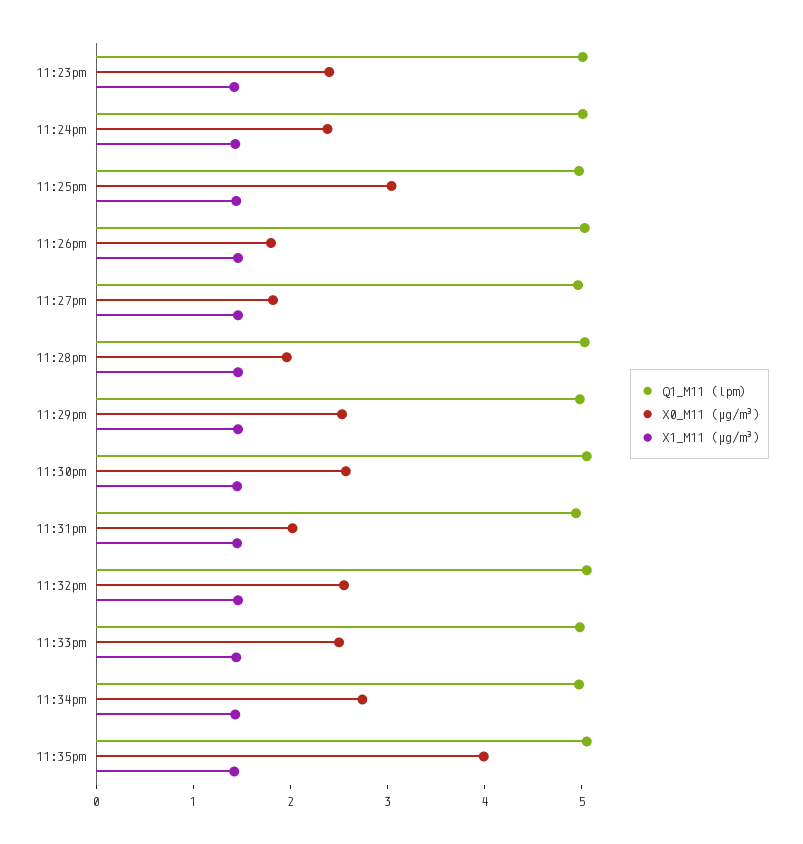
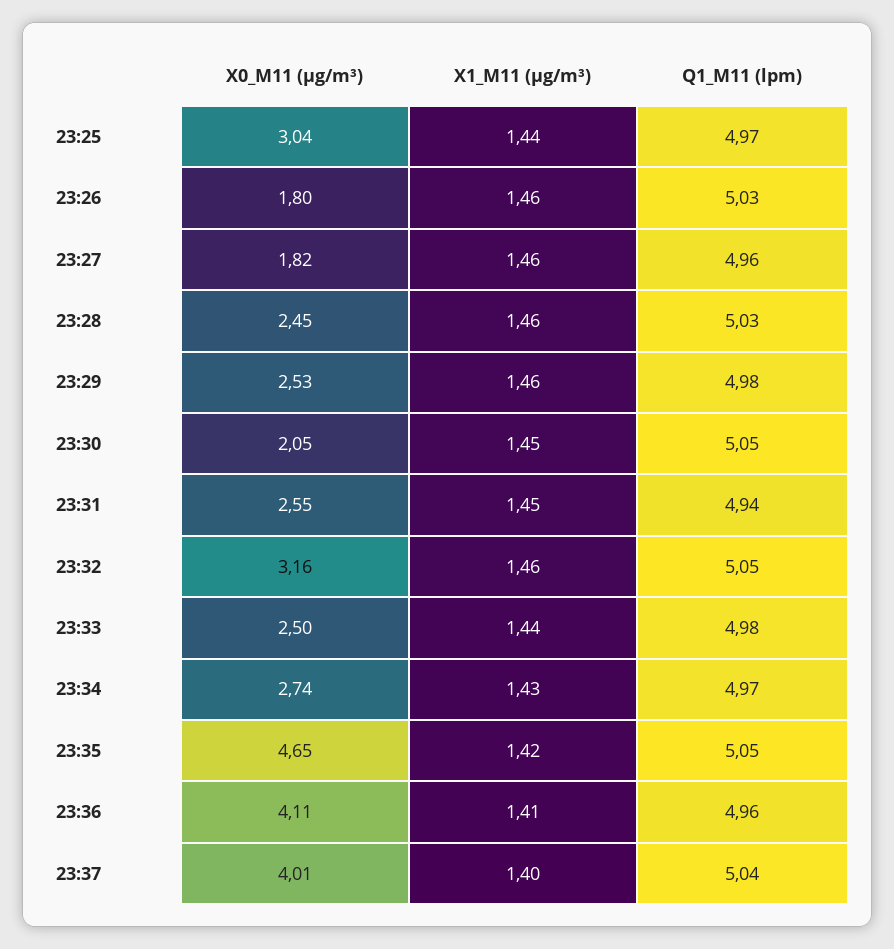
Q1_M11 (lpm), 11:23pm: 5 -> none
X0_M11 (μg/m³), 11:23pm: 2.4 -> none
X1_M11 (μg/m³), 11:23pm: 1.4 -> none
Q1_M11 (lpm), 11:24pm: 5 -> none
X0_M11 (μg/m³), 11:24pm: 2.4 -> none
X1_M11 (μg/m³), 11:24pm: 1.4 -> none
X0_M11 (μg/m³), 11:28pm: 2 -> 2.45
X0_M11 (μg/m³), 11:30pm: 2.6 -> 2.05
X0_M11 (μg/m³), 11:31pm: 2 -> 2.55
X0_M11 (μg/m³), 11:32pm: 2.6 -> 3.16
X0_M11 (μg/m³), 11:35pm: 4 -> 4.65
X0_M11 (μg/m³), 23:36: none -> 4.11
X1_M11 (μg/m³), 23:36: none -> 1.41
Q1_M11 (lpm), 23:36: none -> 4.96
X0_M11 (μg/m³), 23:37: none -> 4.01
X1_M11 (μg/m³), 23:37: none -> 1.4
Q1_M11 (lpm), 23:37: none -> 5.04

